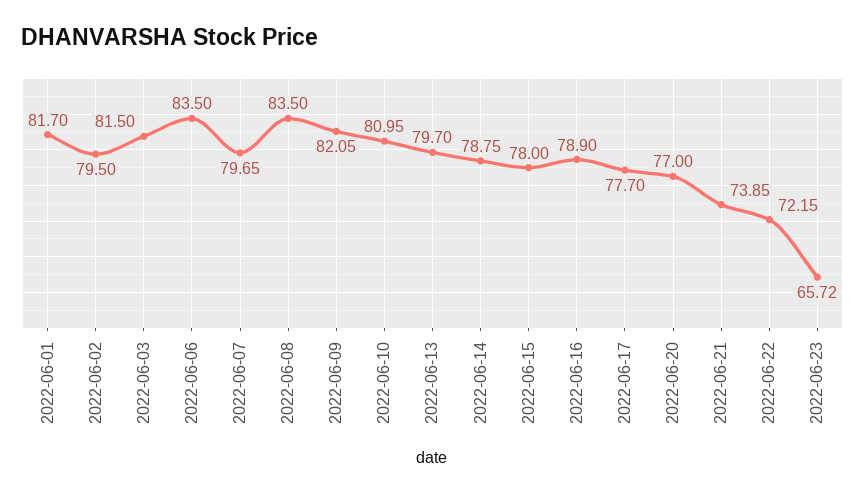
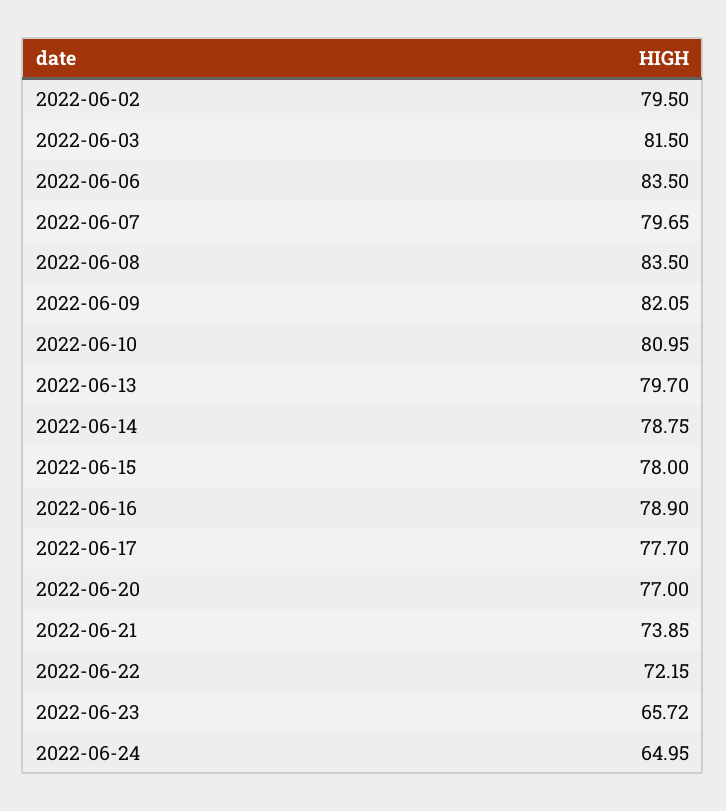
2022-06-01: 81.7 -> none
2022-06-24: none -> 64.95

